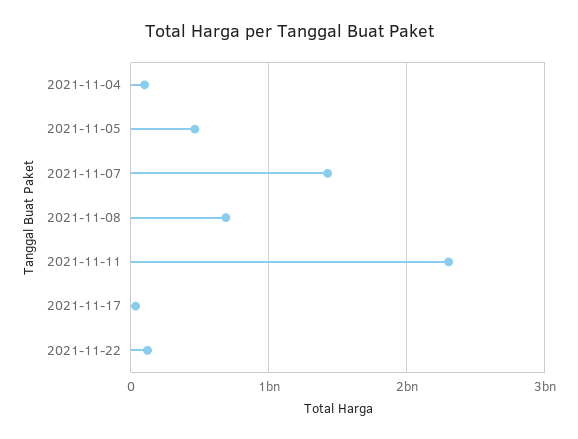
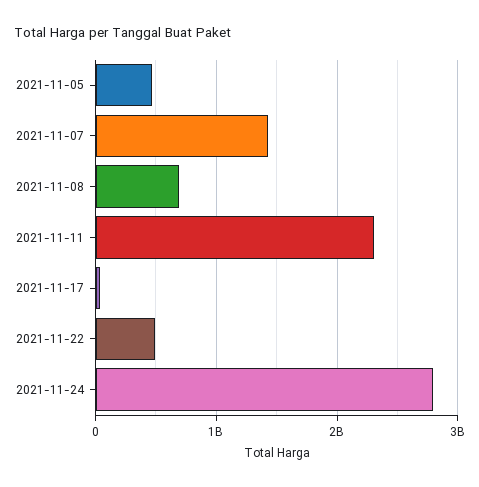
2021-11-04: 100000000 -> none
2021-11-22: 100000000 -> 500000000
2021-11-24: none -> 2800000000

